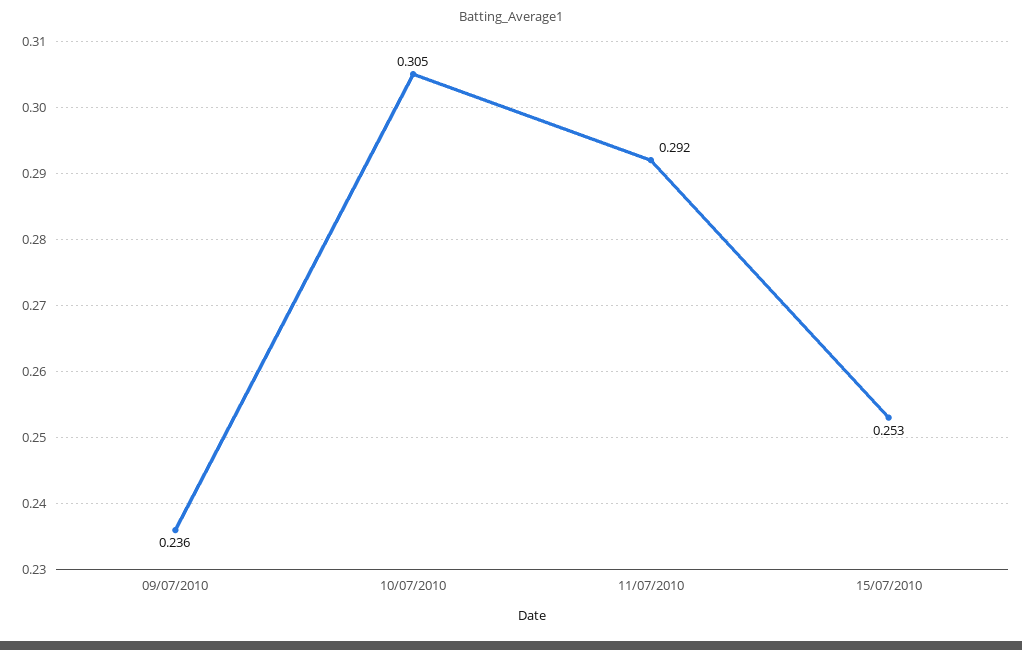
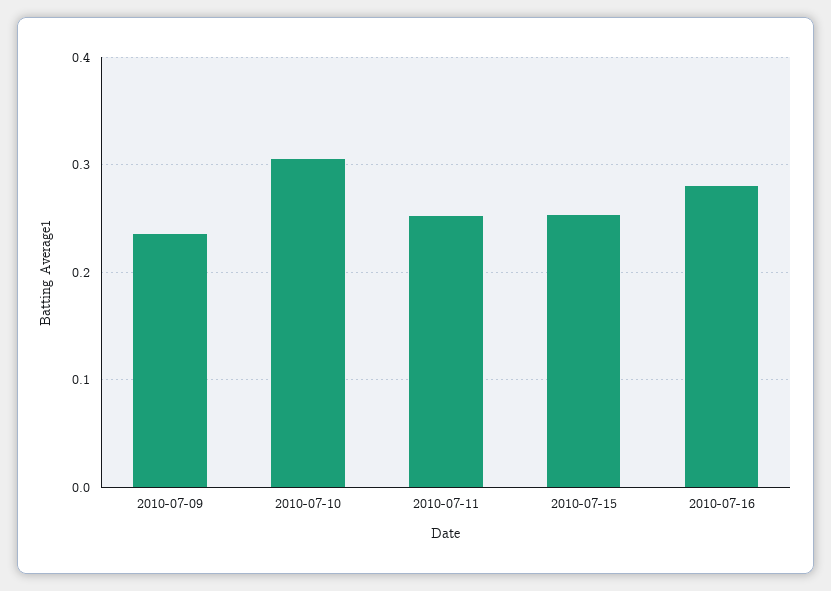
11/07/2010: 0.292 -> 0.25
2010-07-16: none -> 0.28

